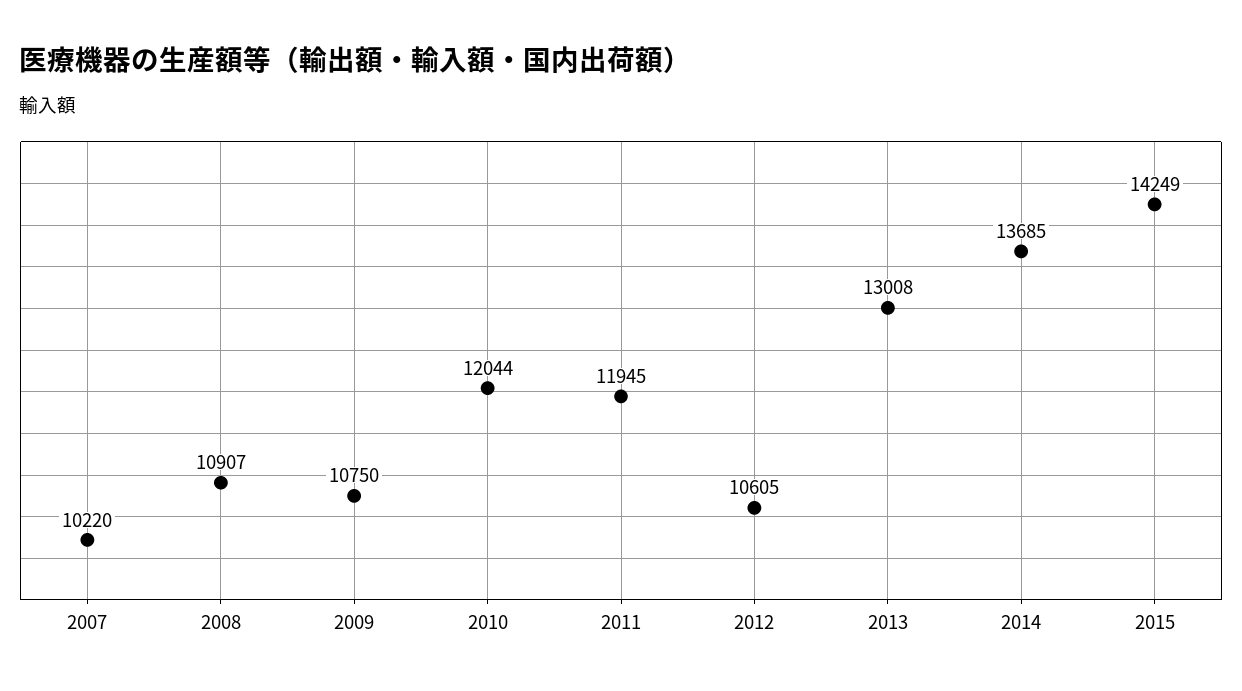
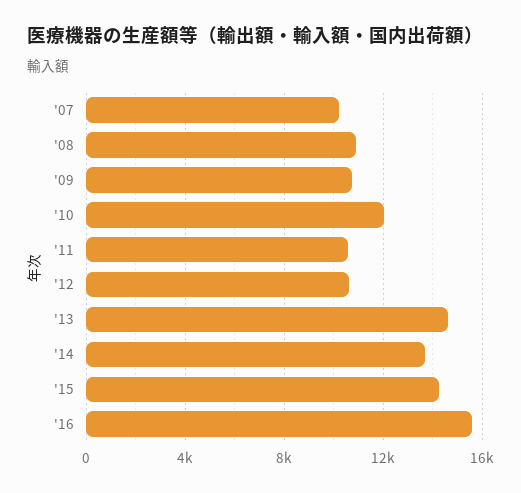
2011: 11945 -> 10500
2013: 13008 -> 14500
'16: none -> 15500

